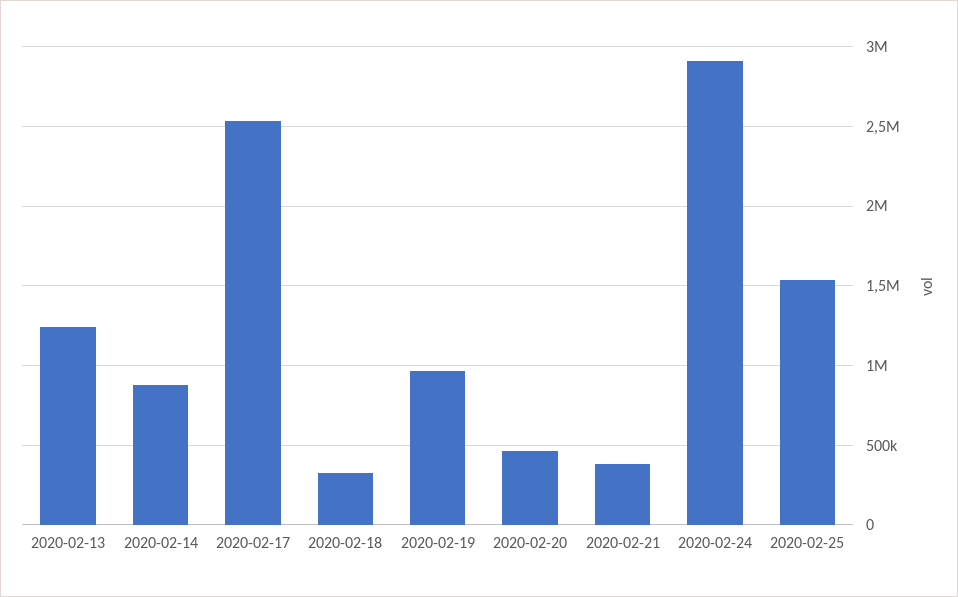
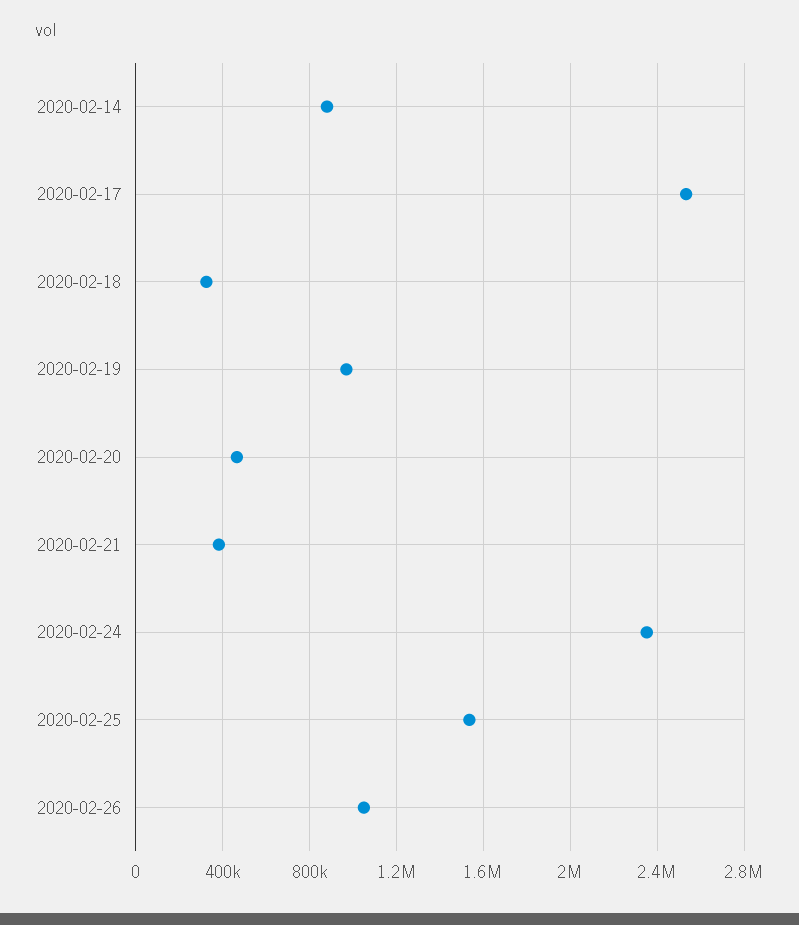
2020-02-13: 1250000 -> none
2020-02-24: 2900000 -> 2350000
2020-02-26: none -> 1050000

